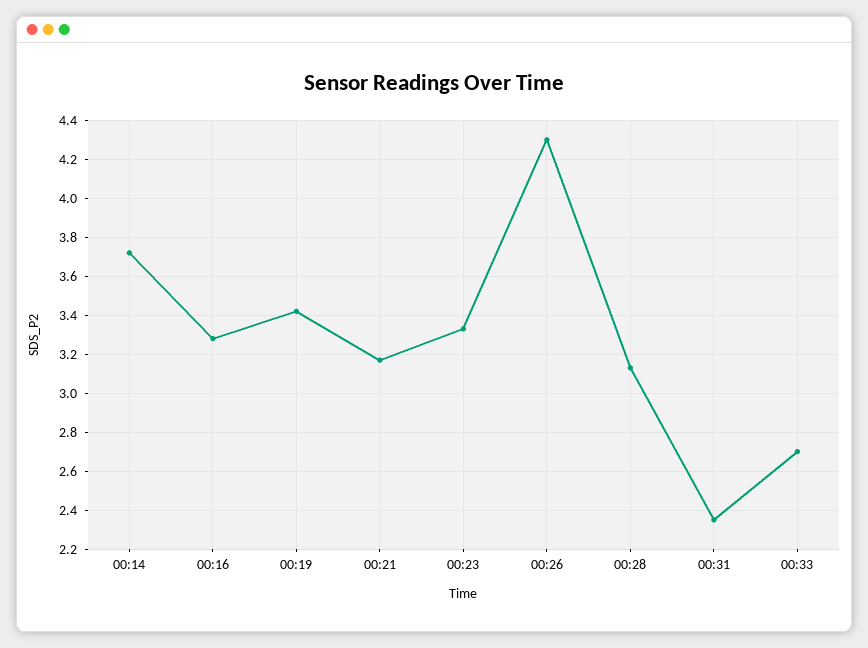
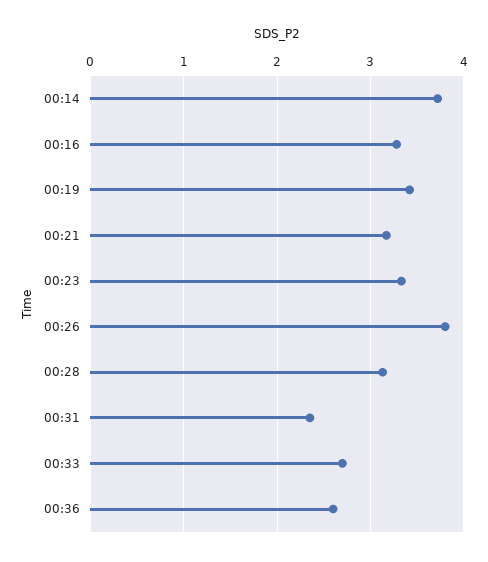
00:26: 4.3 -> 3.8
00:36: none -> 2.6

